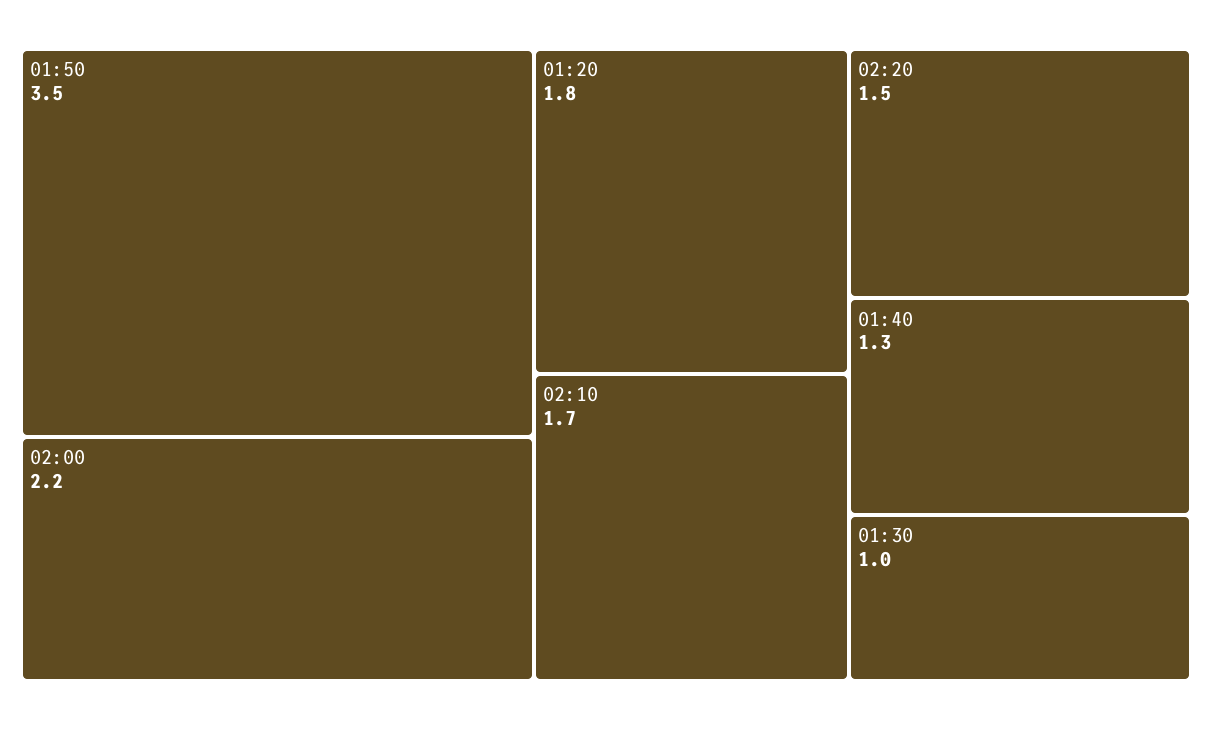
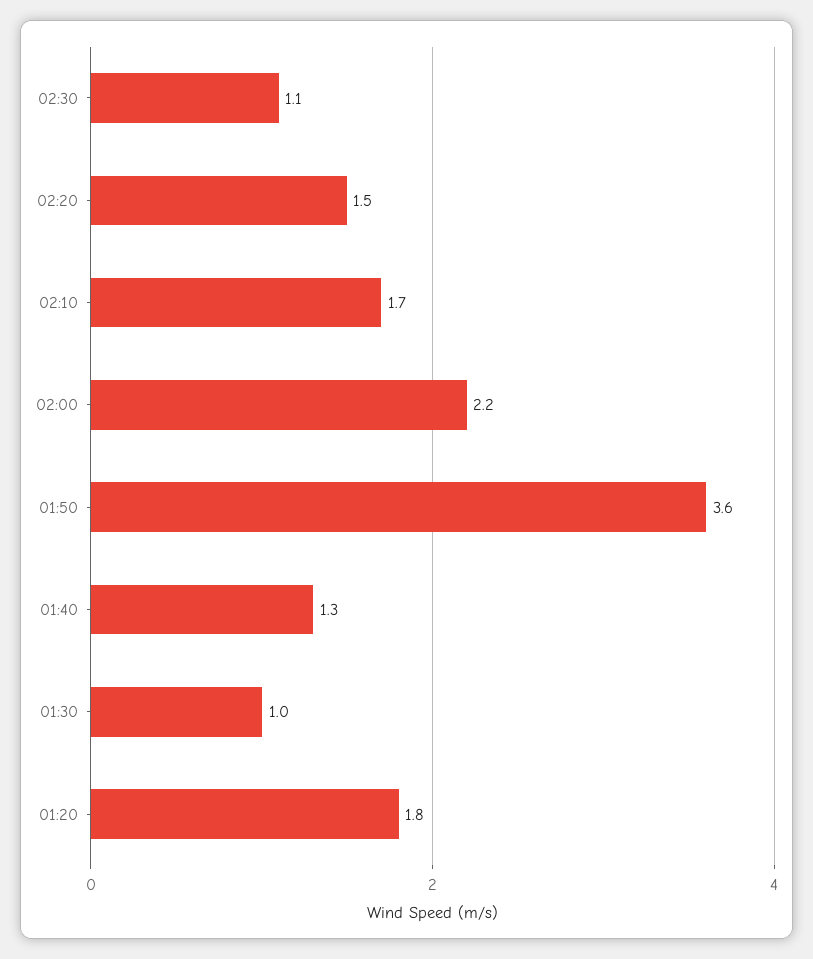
01:50: 3.5 -> 3.6
02:30: none -> 1.1

